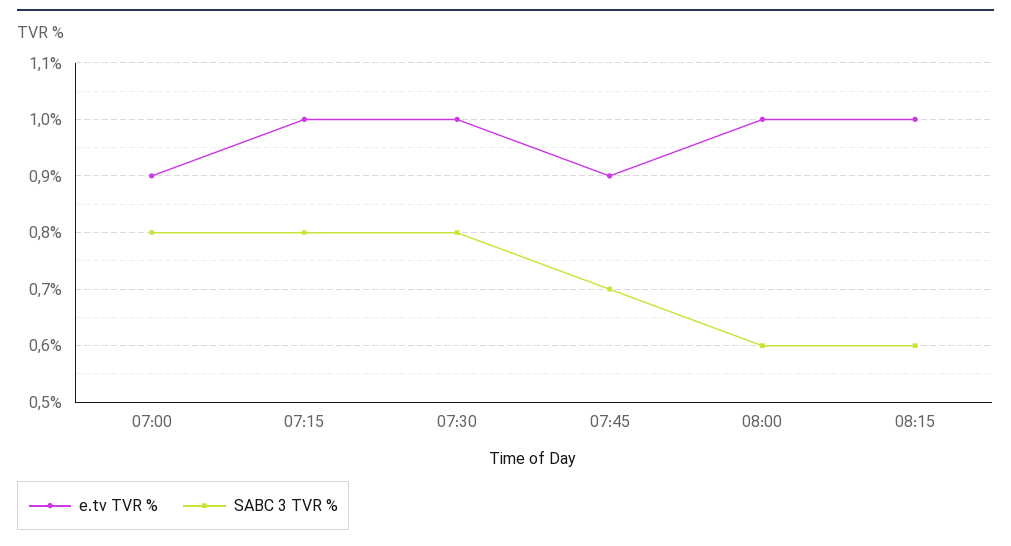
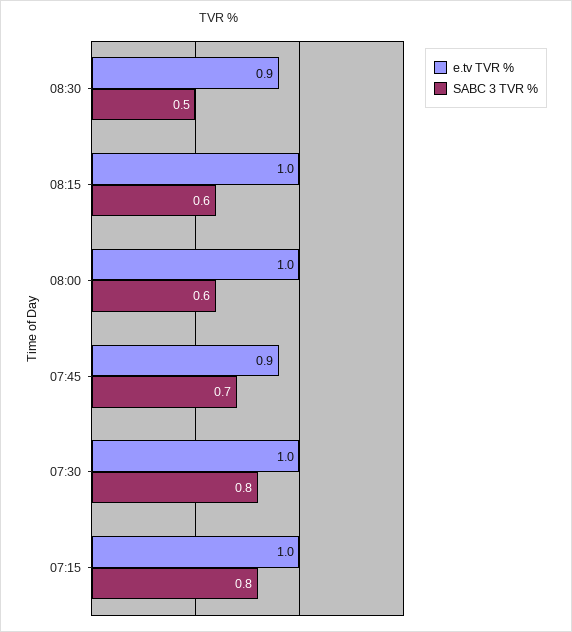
e.tv TVR %, 07:00: 0.9 -> none
SABC 3 TVR %, 07:00: 0.8 -> none
e.tv TVR %, 08:30: none -> 0.9
SABC 3 TVR %, 08:30: none -> 0.5

